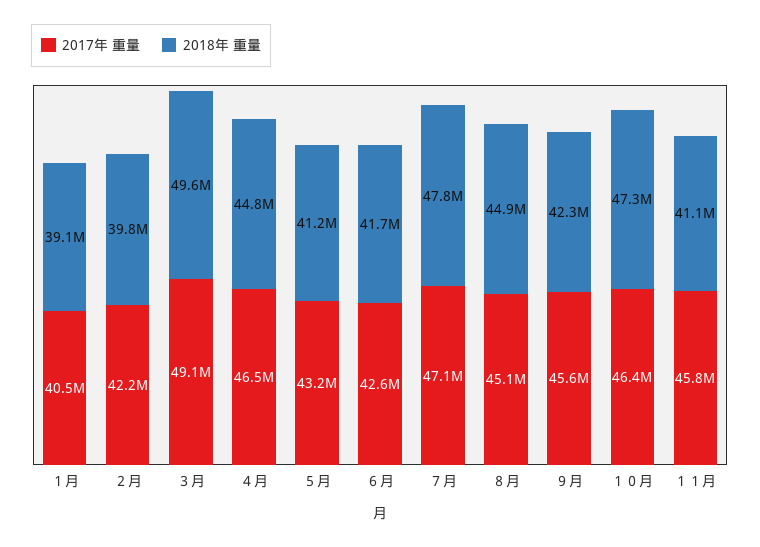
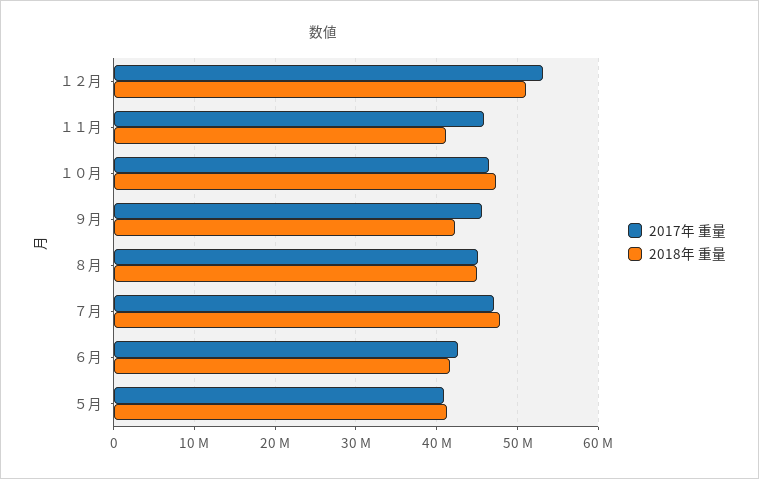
2017年 重量, １月: 40500000 -> none
2018年 重量, １月: 39100000 -> none
2017年 重量, ２月: 42200000 -> none
2018年 重量, ２月: 39800000 -> none
2017年 重量, ３月: 49100000 -> none
2018年 重量, ３月: 49600000 -> none
2017年 重量, ４月: 46500000 -> none
2018年 重量, ４月: 44800000 -> none
2017年 重量, ５月: 43200000 -> 41000000
2017年 重量, １２月: none -> 53000000
2018年 重量, １２月: none -> 51000000

